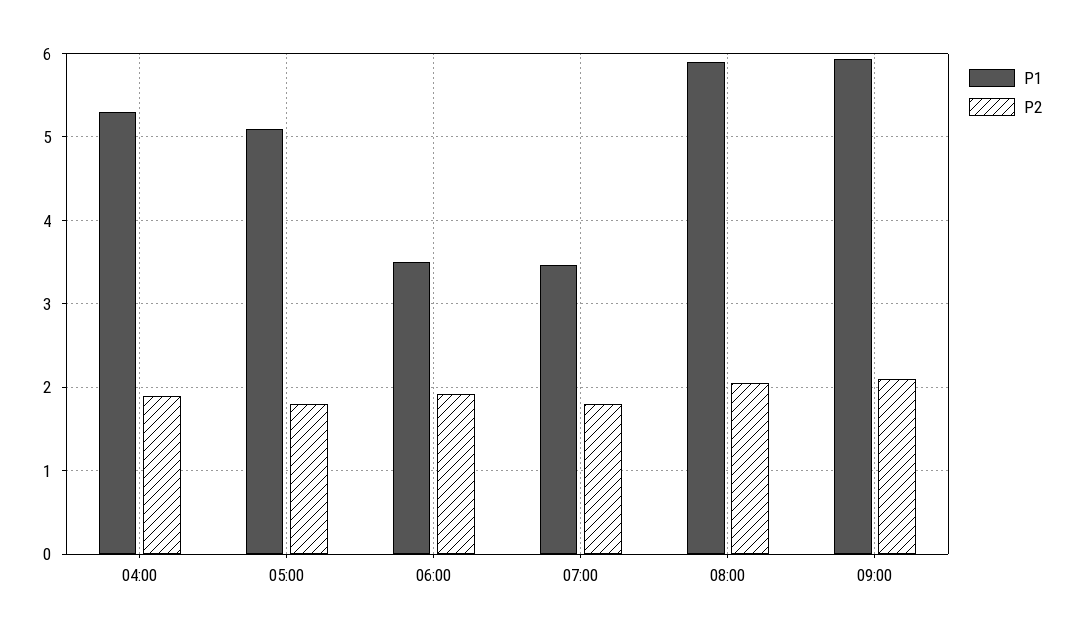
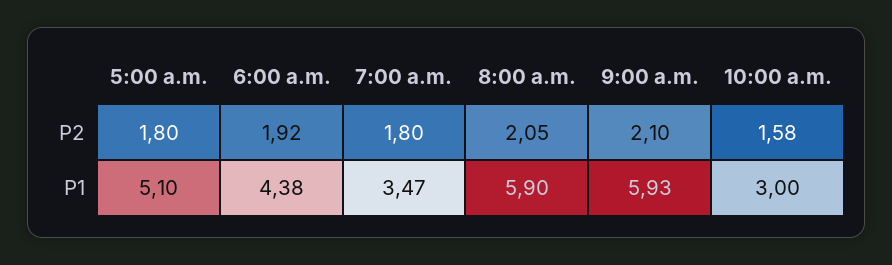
P1, 04:00: 5.3 -> none
P2, 04:00: 1.9 -> none
P1, 06:00: 3.5 -> 4.38
P2, 10:00 a.m.: none -> 1.58
P1, 10:00 a.m.: none -> 3

